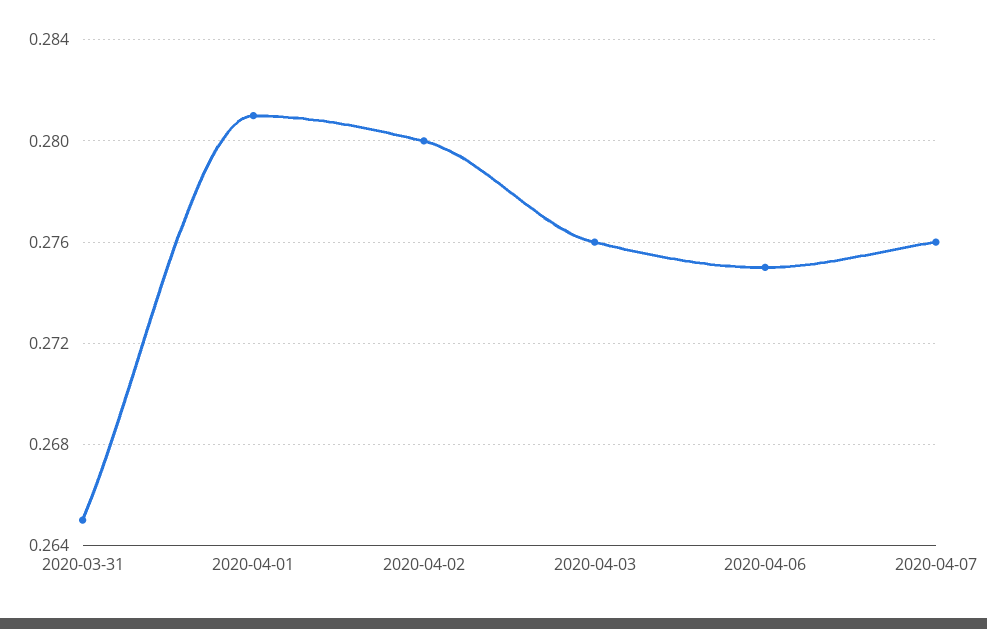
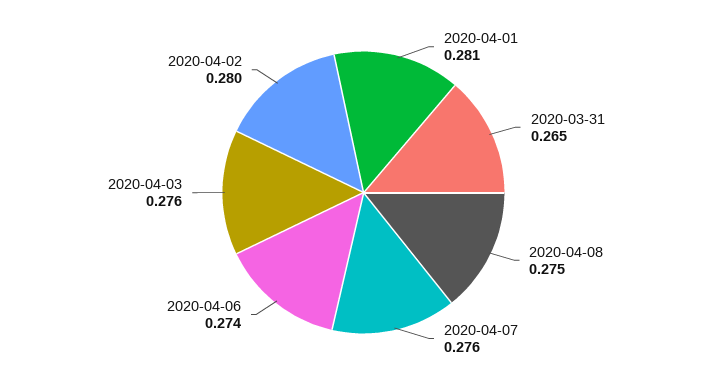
2020-04-06: 0.275 -> 0.274
2020-04-08: none -> 0.275

